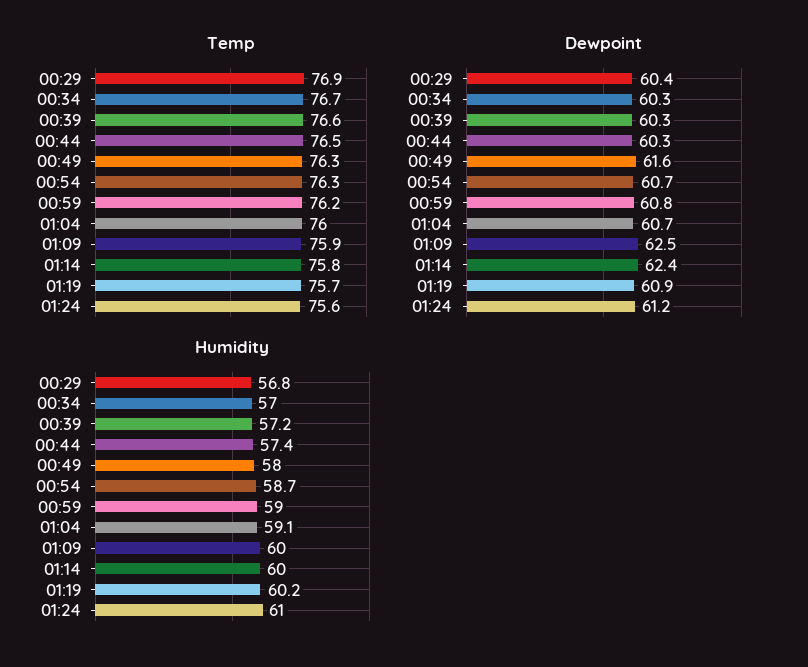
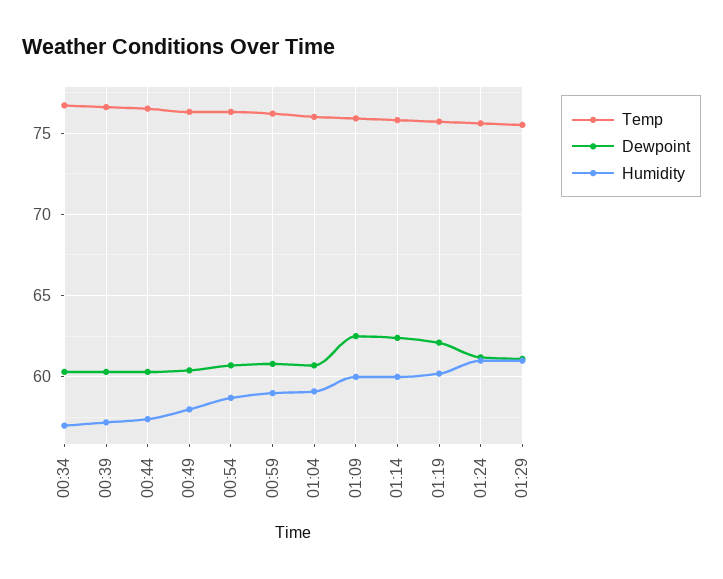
Temp, 00:29: 76.9 -> none
Dewpoint, 00:29: 60.4 -> none
Dewpoint, 00:49: 61.6 -> 60.5
Dewpoint, 01:19: 60.9 -> 62
Humidity, 00:29: 56.8 -> none
Temp, 01:29: none -> 75.5
Dewpoint, 01:29: none -> 61
Humidity, 01:29: none -> 61

